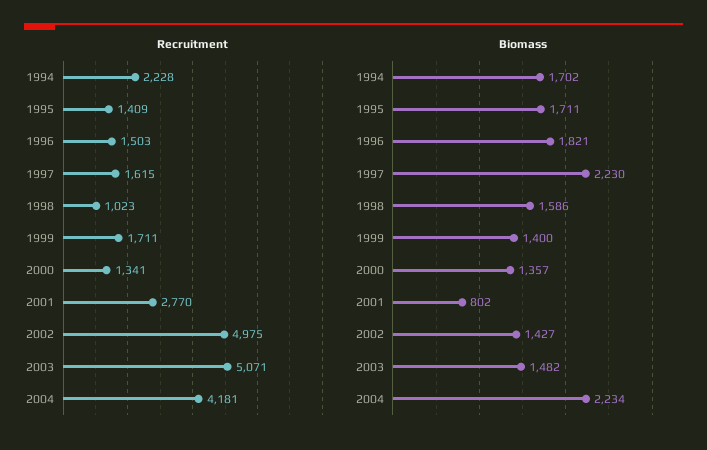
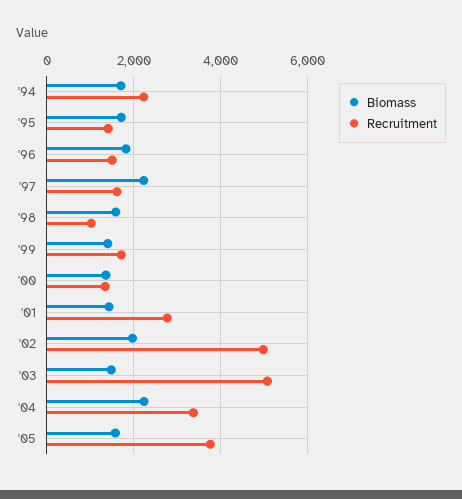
Recruitment, 2004: 4181 -> 3400
Biomass, 2001: 802 -> 1400
Biomass, 2002: 1427 -> 2000
Biomass, '05: none -> 1600
Recruitment, '05: none -> 3800

